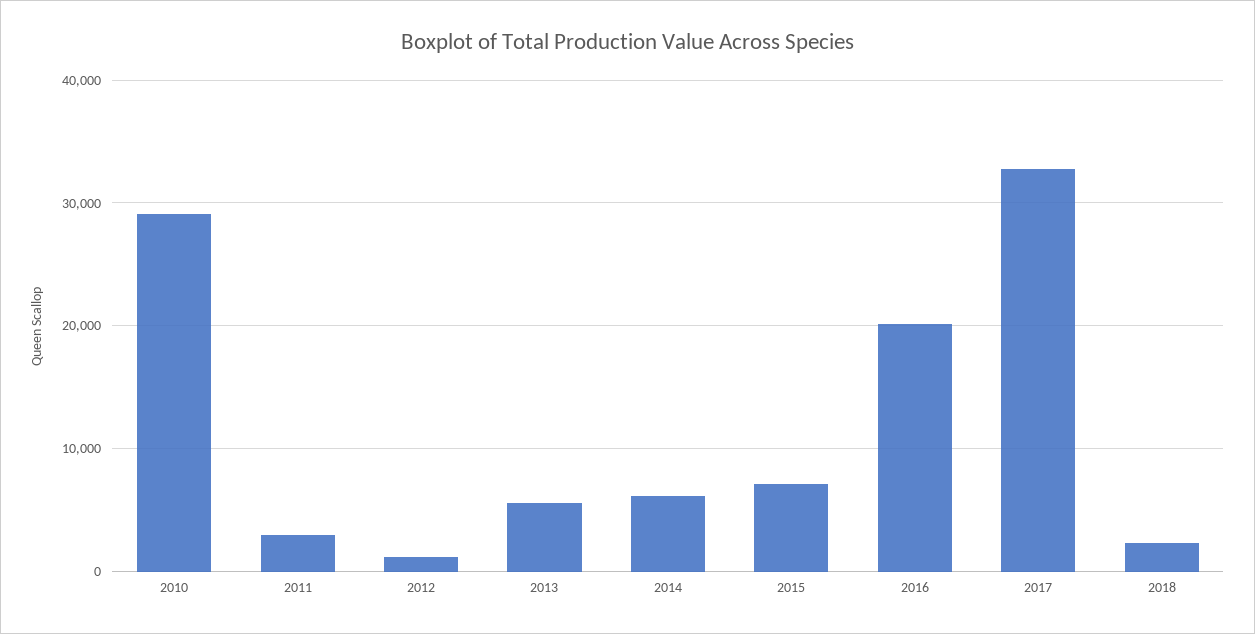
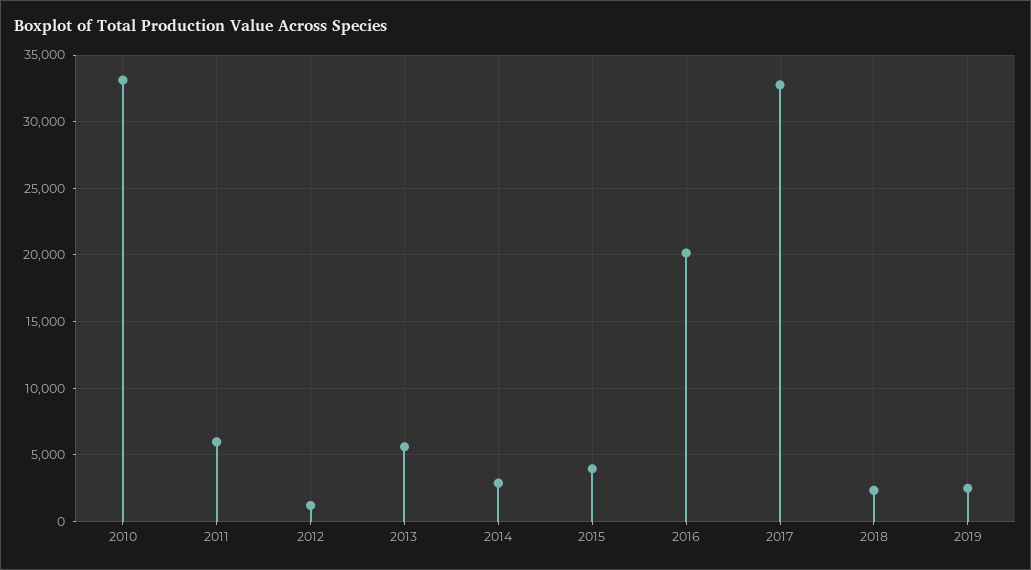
2010: 29000 -> 33000
2011: 3000 -> 6000
2014: 6000 -> 3000
2015: 7000 -> 4000
2019: none -> 2500

